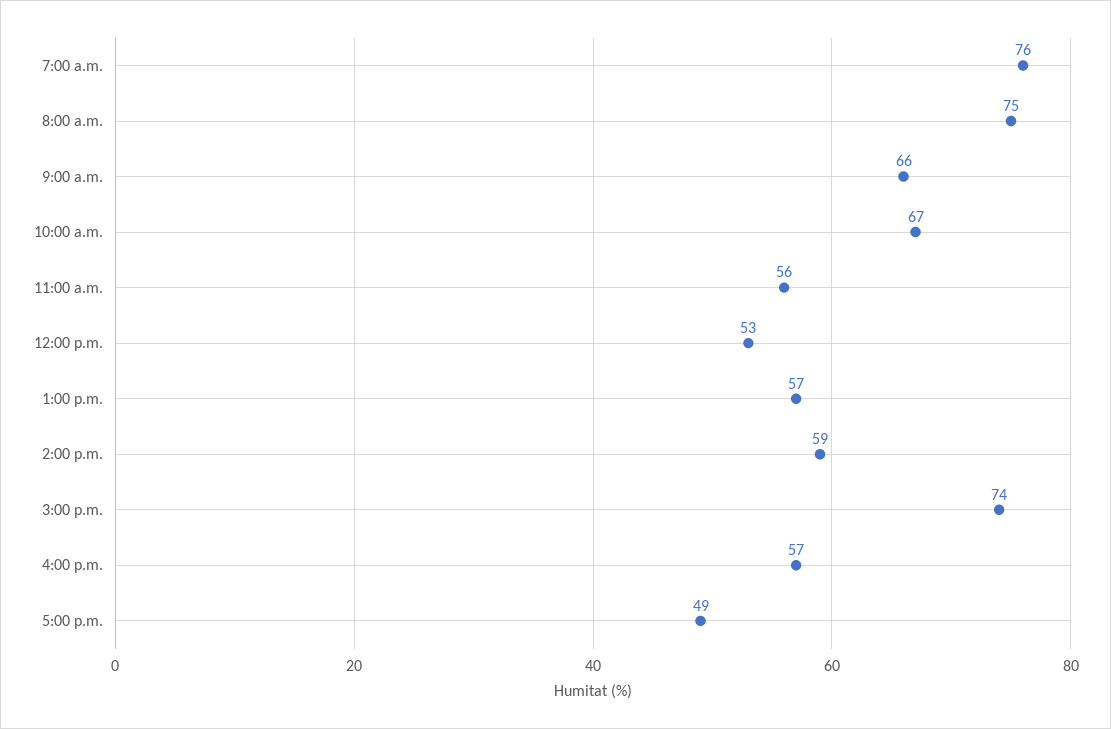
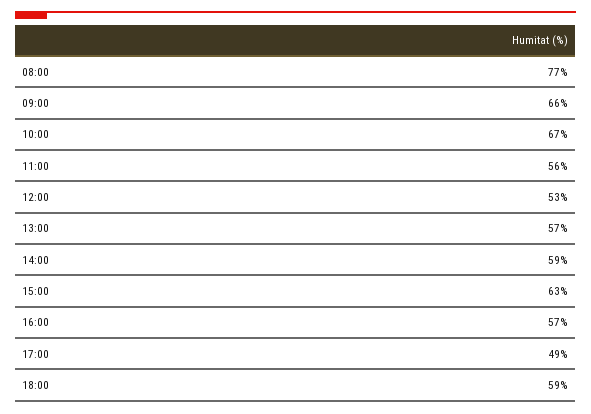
7:00 a.m.: 76 -> none
8:00 a.m.: 75 -> 77
3:00 p.m.: 74 -> 63
18:00: none -> 59

